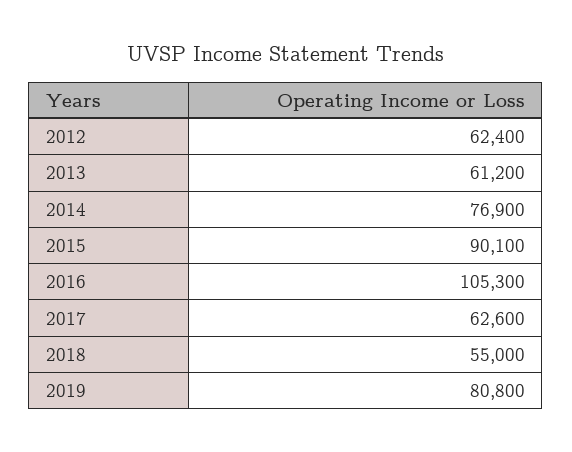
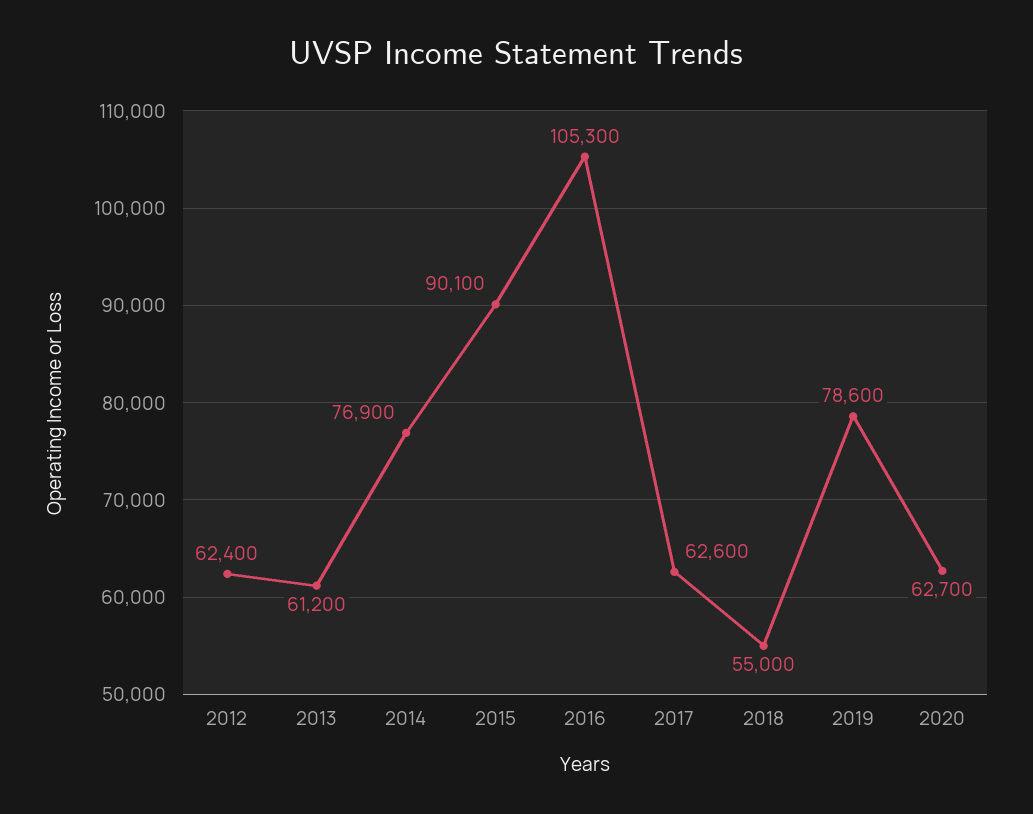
2019: 80800 -> 78600
2020: none -> 62700

